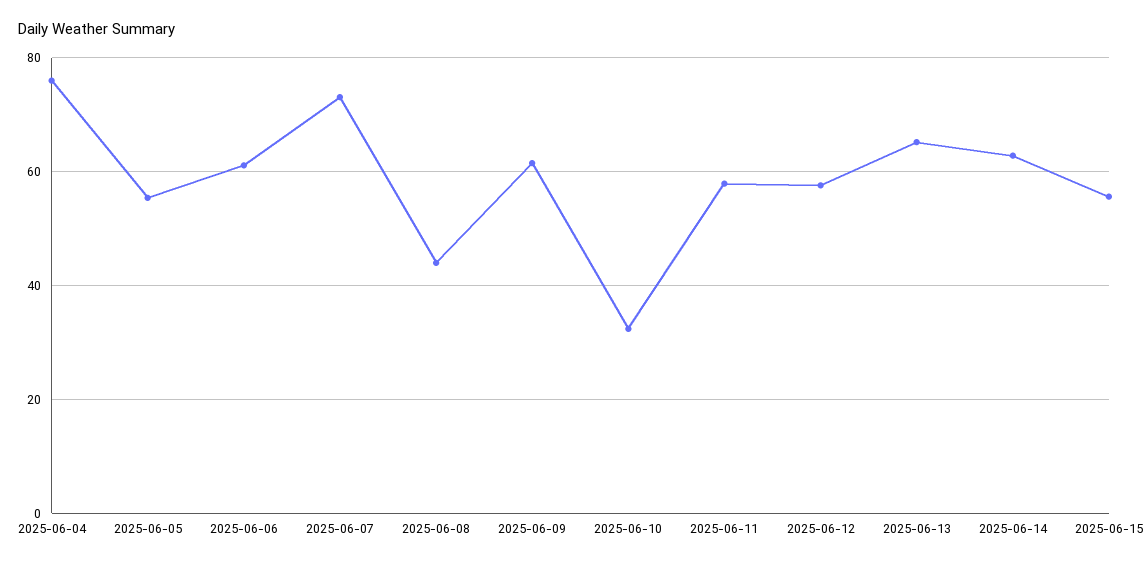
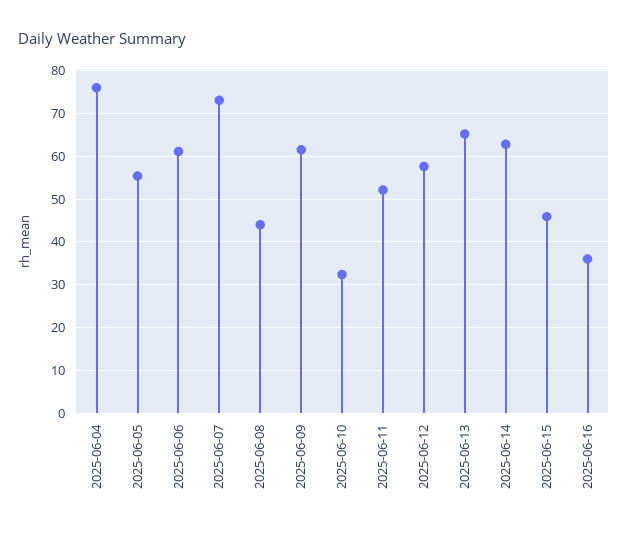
2025-06-11: 58 -> 52
2025-06-15: 56 -> 46
2025-06-16: none -> 36

